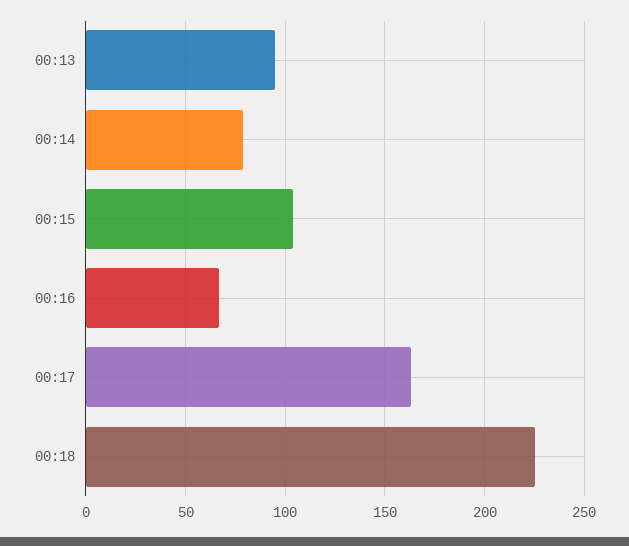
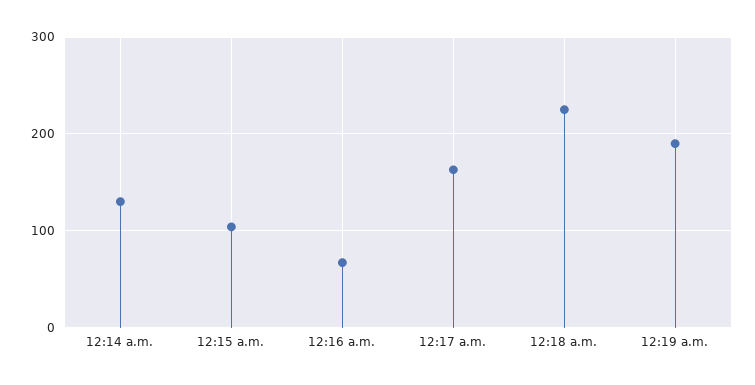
00:13: 95 -> none
00:14: 80 -> 130
12:19 a.m.: none -> 190

